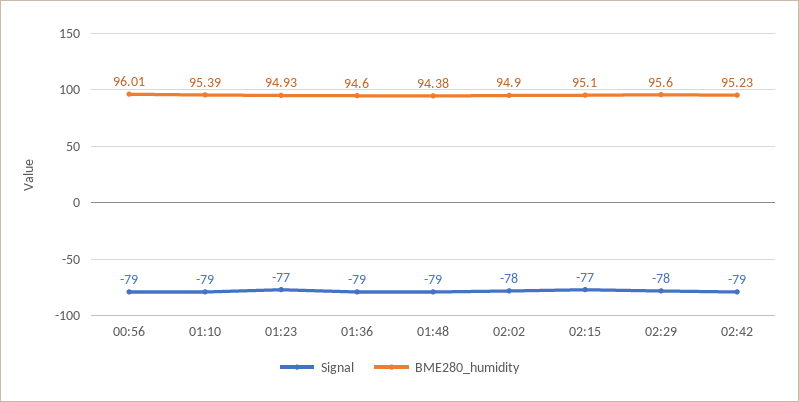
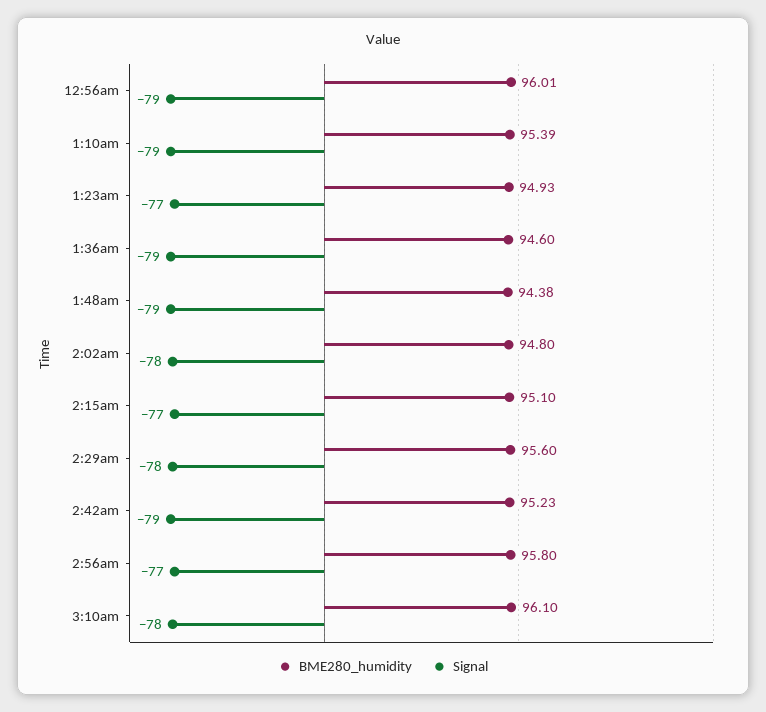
BME280_humidity, 02:02: 94.9 -> 94.8
BME280_humidity, 2:56am: none -> 95.8
Signal, 2:56am: none -> -77
BME280_humidity, 3:10am: none -> 96.1
Signal, 3:10am: none -> -78

